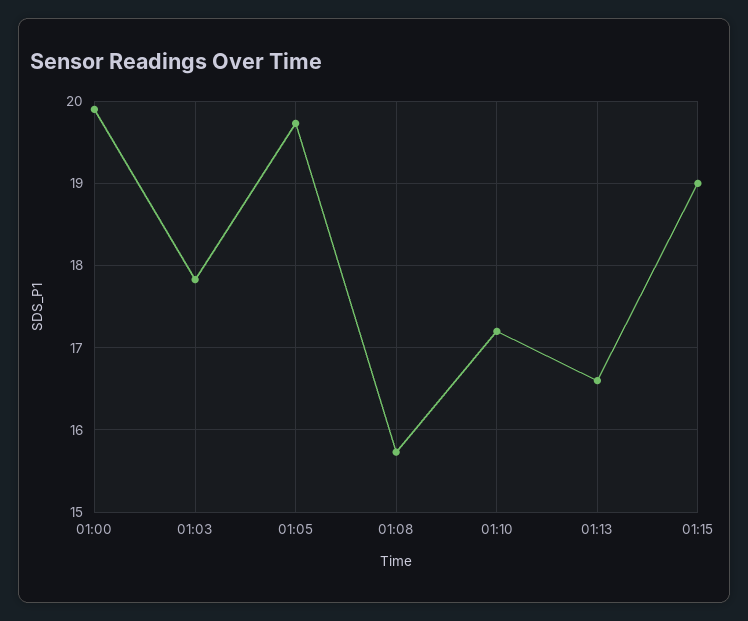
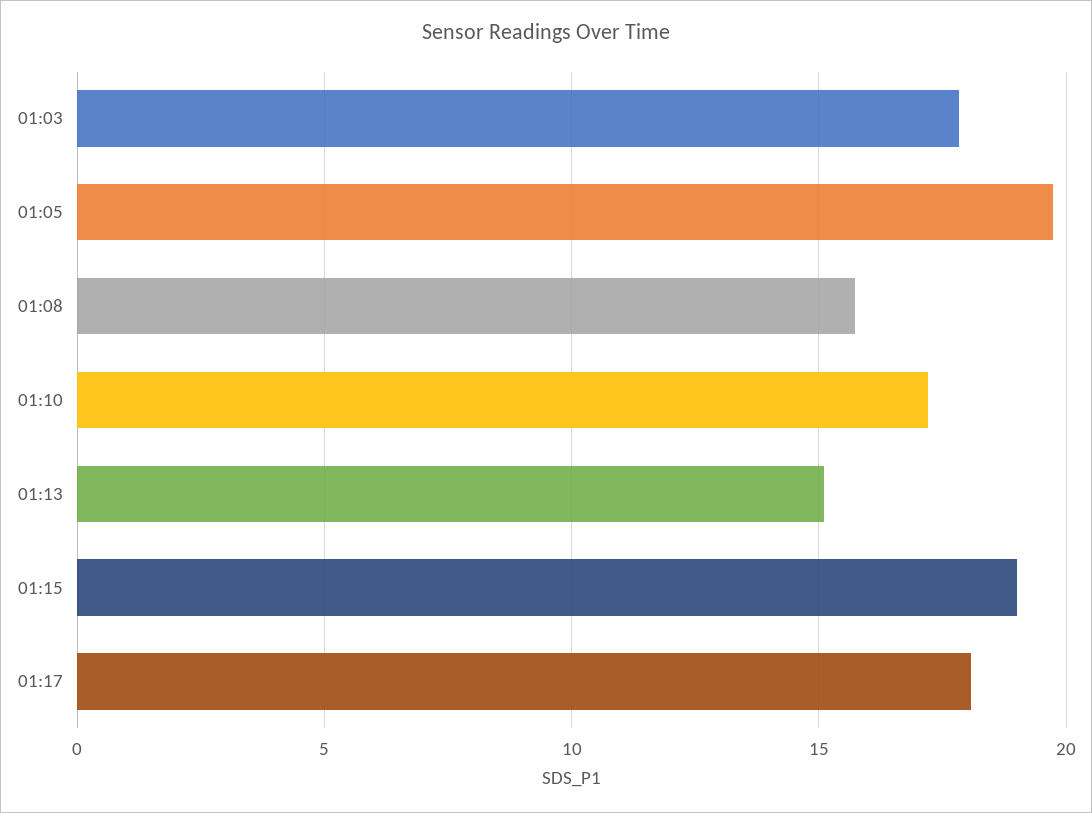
01:00: 19.9 -> none
01:13: 16.6 -> 15
01:17: none -> 18

